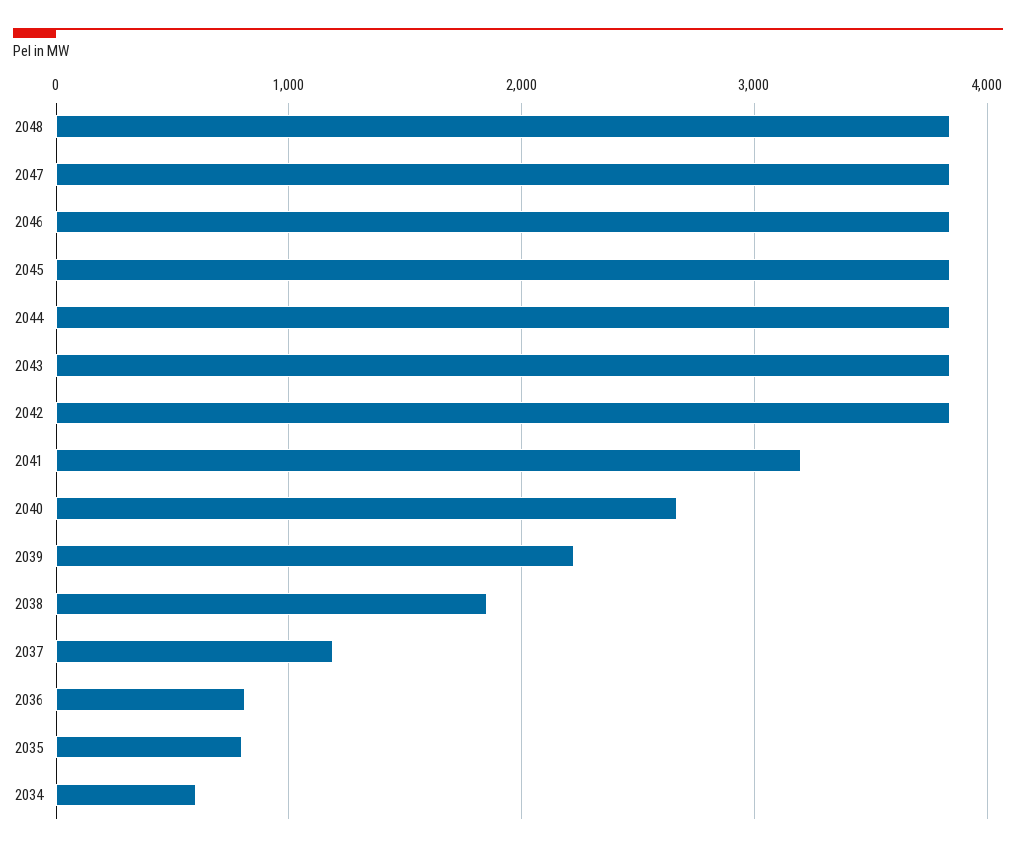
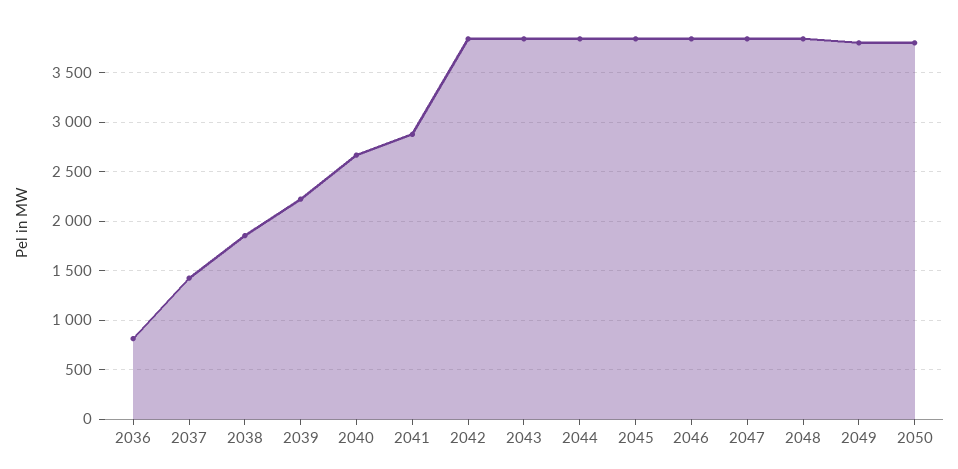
2041: 3200 -> 2900
2037: 1200 -> 1400
2035: 800 -> none
2034: 600 -> none
2049: none -> 3800
2050: none -> 3800

